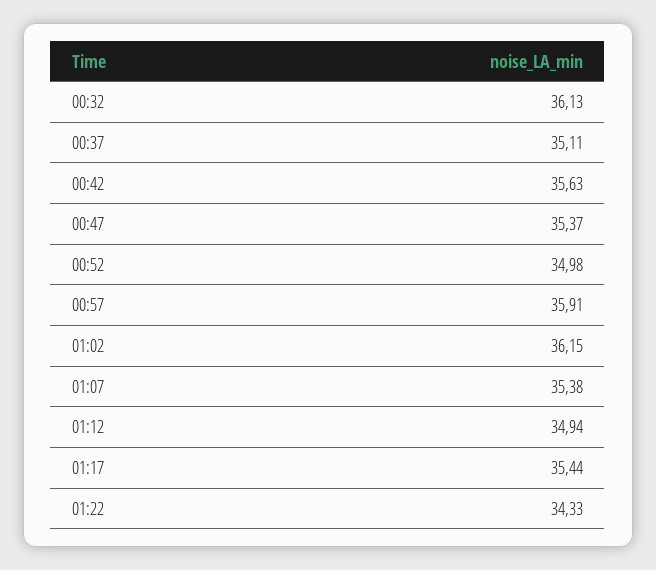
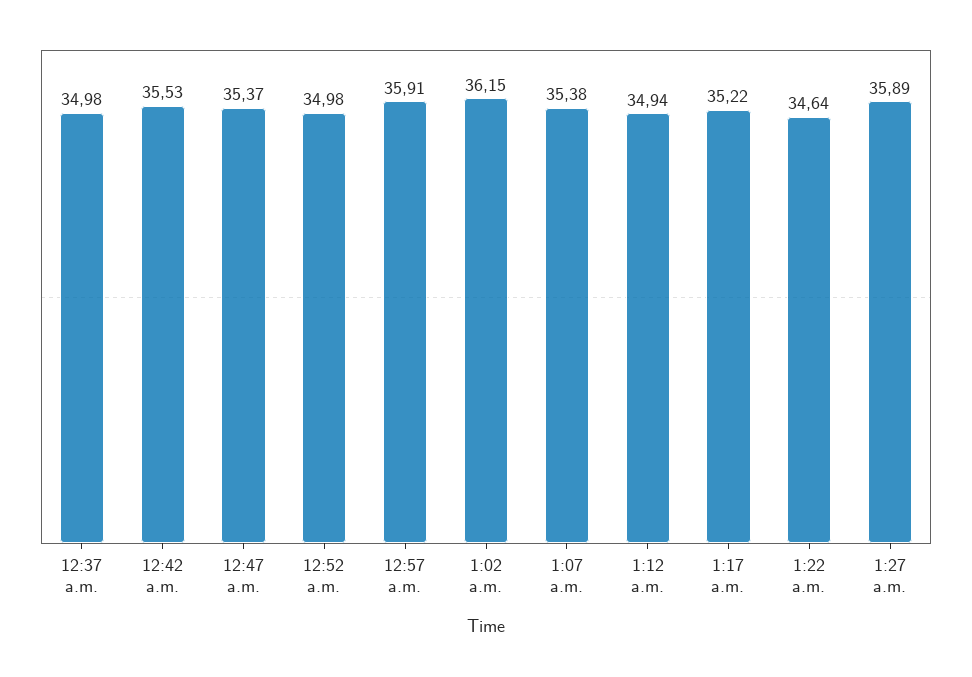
00:32: 36.13 -> none
00:37: 35.11 -> 34.98
00:42: 35.63 -> 35.53
01:17: 35.44 -> 35.22
01:22: 34.33 -> 34.64
1:27 a.m.: none -> 35.89

